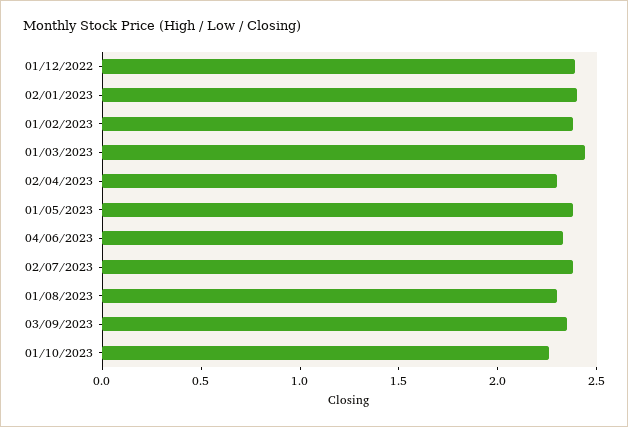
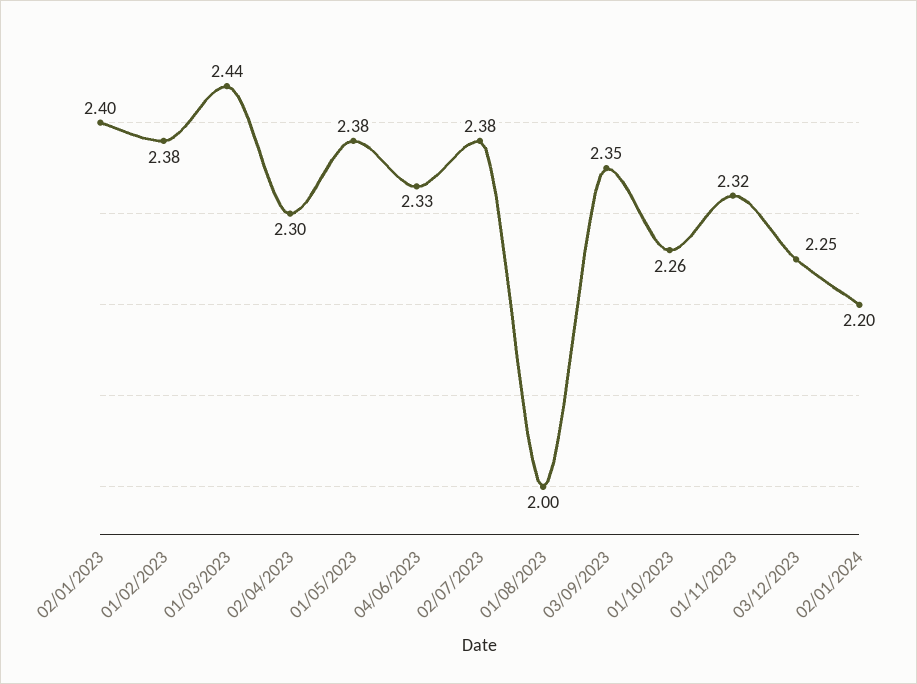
01/12/2022: 2.4 -> none
01/08/2023: 2.3 -> 2
01/11/2023: none -> 2.32
03/12/2023: none -> 2.25
02/01/2024: none -> 2.2

